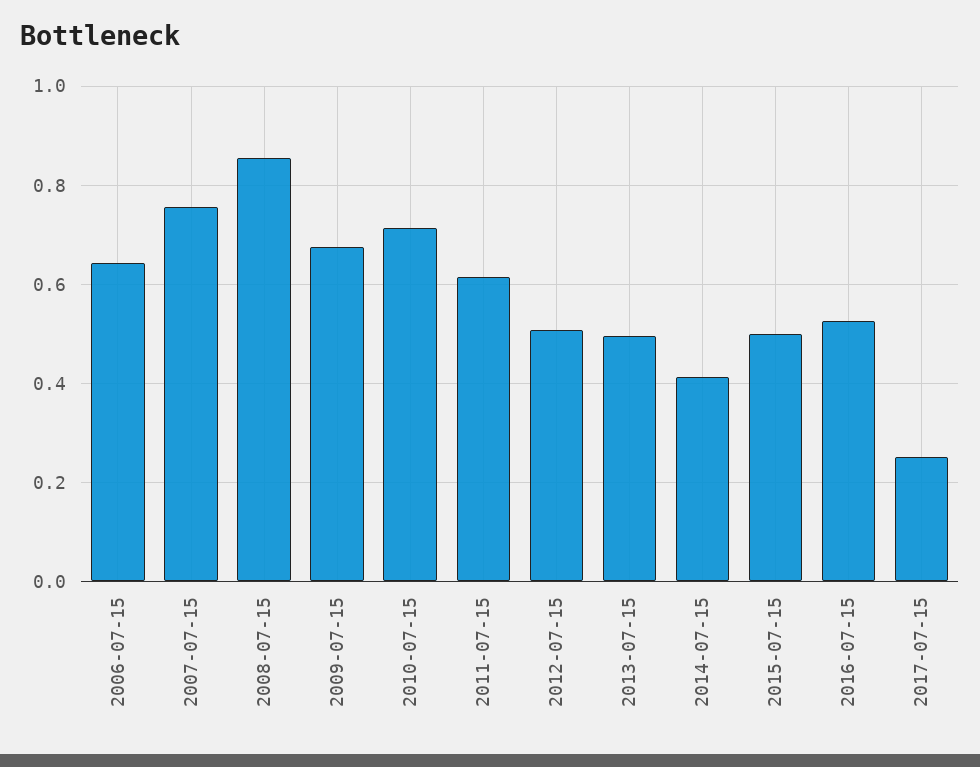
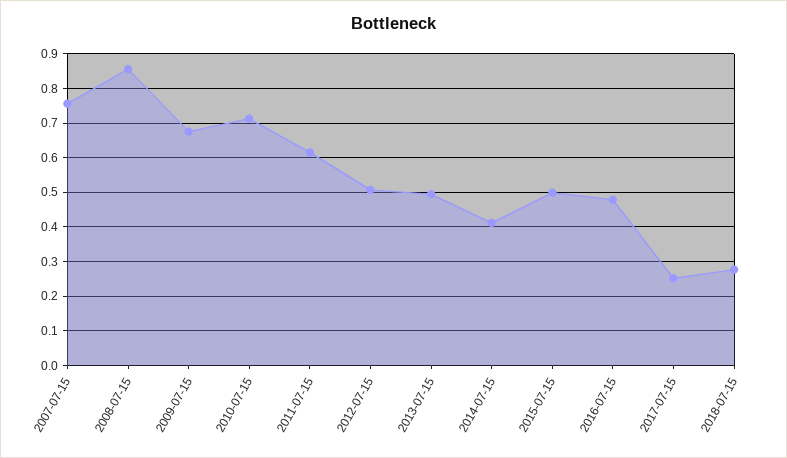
2006-07-15: 0.64 -> none
2016-07-15: 0.52 -> 0.48
2018-07-15: none -> 0.28

